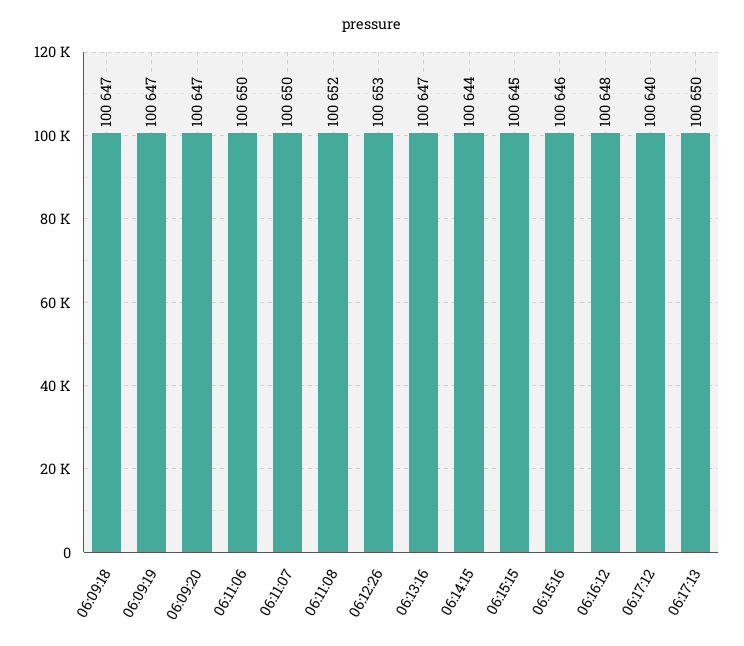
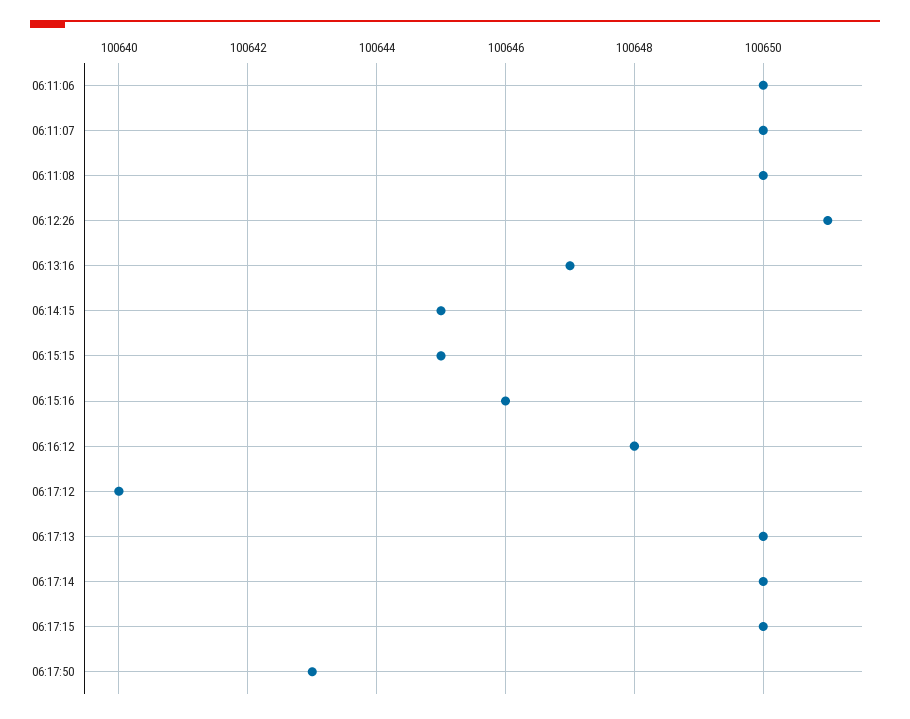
06:09:18: 100647 -> none
06:09:19: 100647 -> none
06:09:20: 100647 -> none
06:11:08: 100652 -> 100650
06:12:26: 100653 -> 100651
06:14:15: 100644 -> 100645
06:17:14: none -> 100650
06:17:15: none -> 100650
06:17:50: none -> 100643

